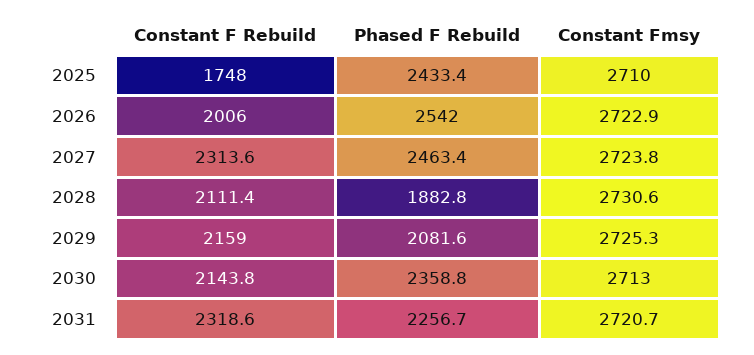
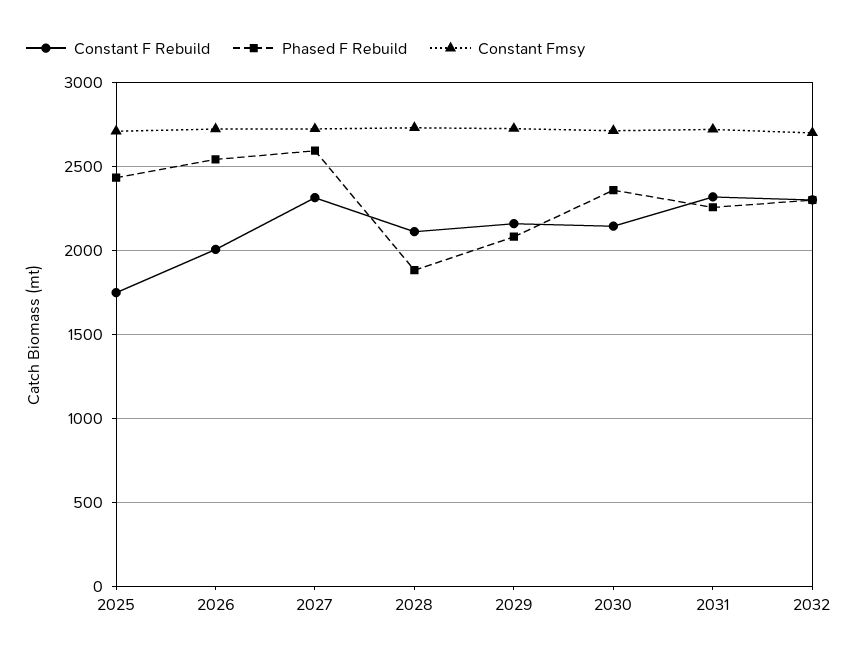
Phased F Rebuild, 2027: 2463.4 -> 2600
Constant F Rebuild, 2032: none -> 2300
Phased F Rebuild, 2032: none -> 2300
Constant Fmsy, 2032: none -> 2700

